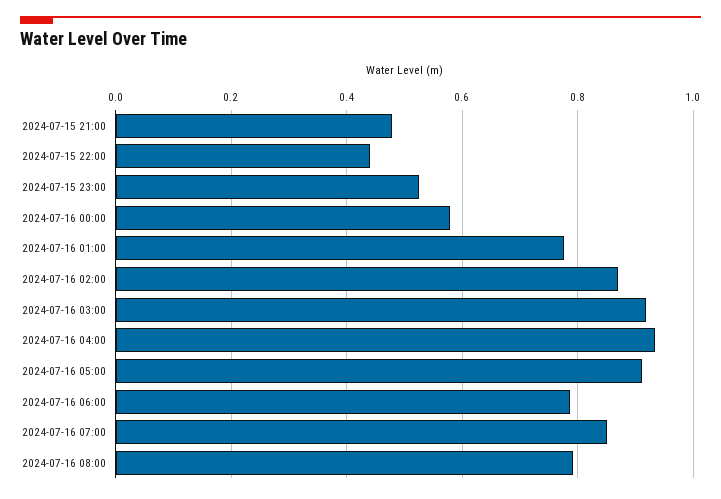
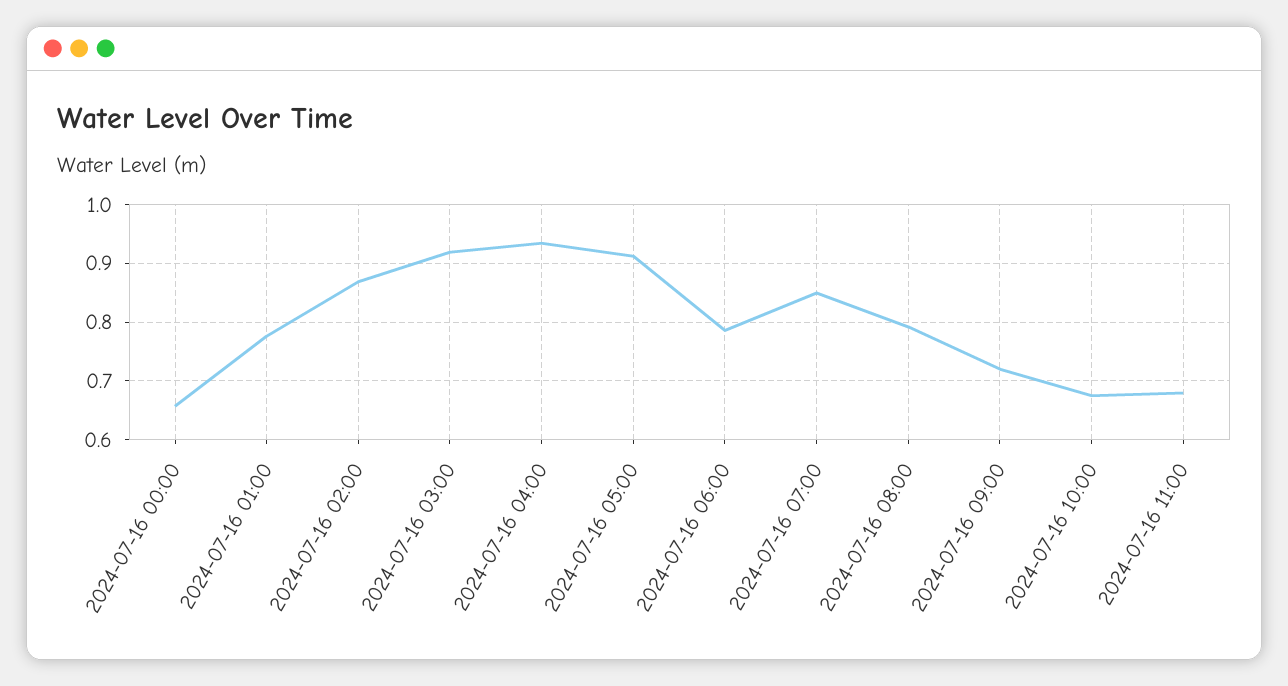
2024-07-15 21:00: 0.48 -> none
2024-07-15 22:00: 0.44 -> none
2024-07-15 23:00: 0.52 -> none
2024-07-16 00:00: 0.58 -> 0.66
2024-07-16 09:00: none -> 0.72
2024-07-16 10:00: none -> 0.68
2024-07-16 11:00: none -> 0.68

